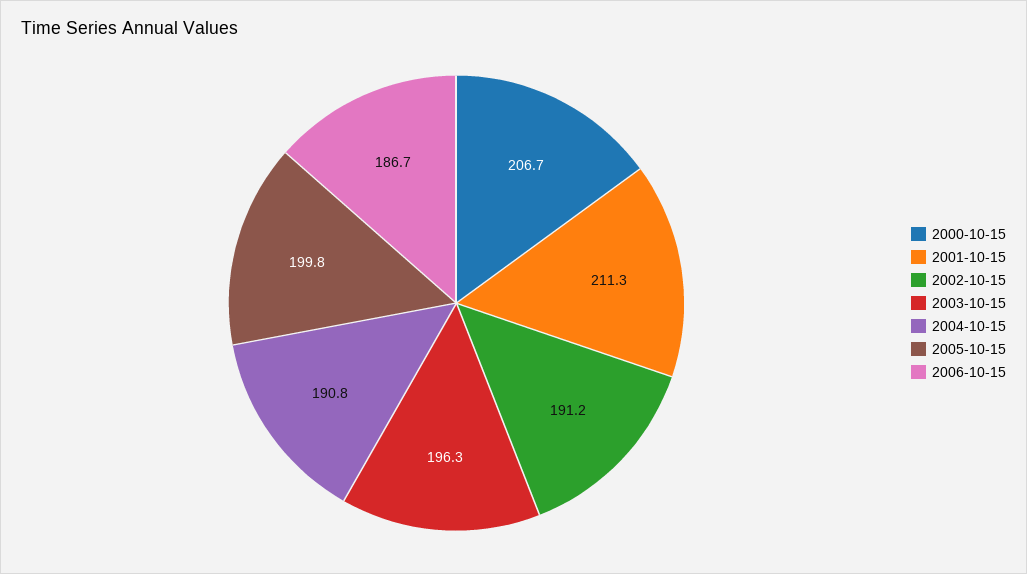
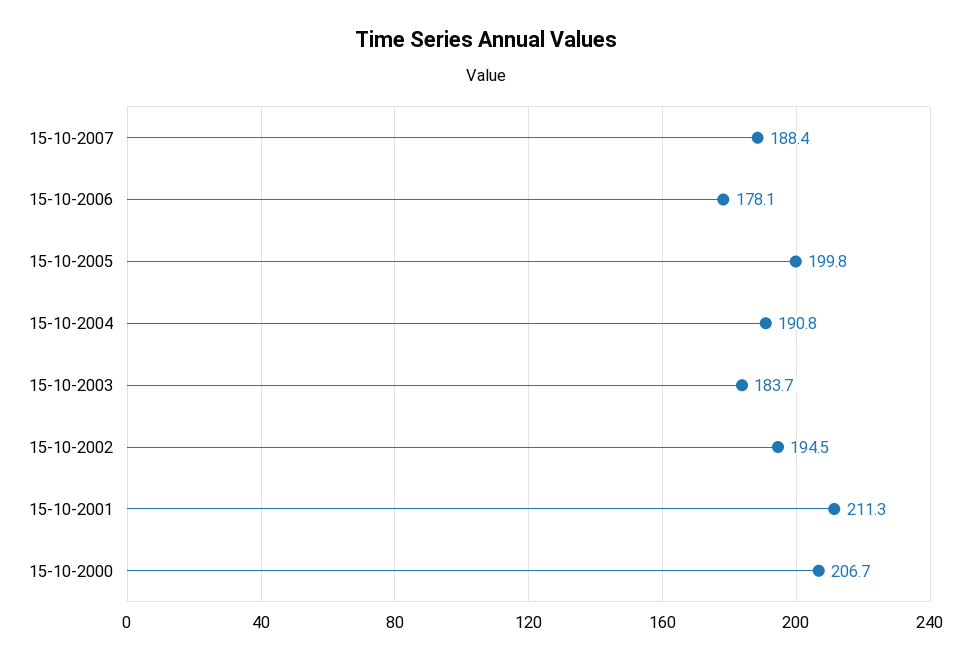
2002-10-15: 191.2 -> 194.5
2003-10-15: 196.3 -> 183.7
2006-10-15: 186.7 -> 178.1
15-10-2007: none -> 188.4

